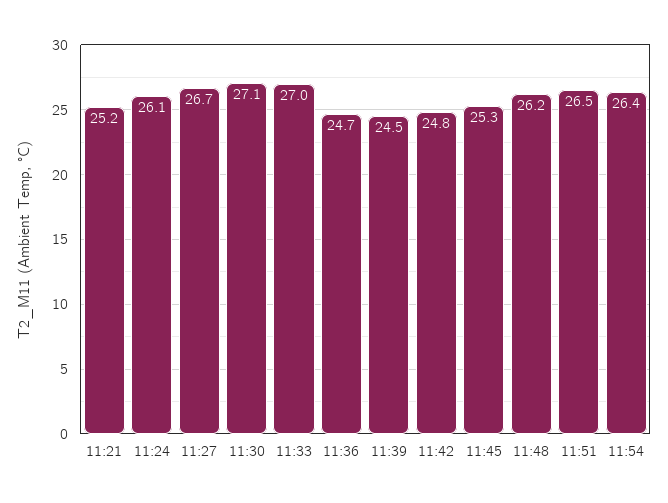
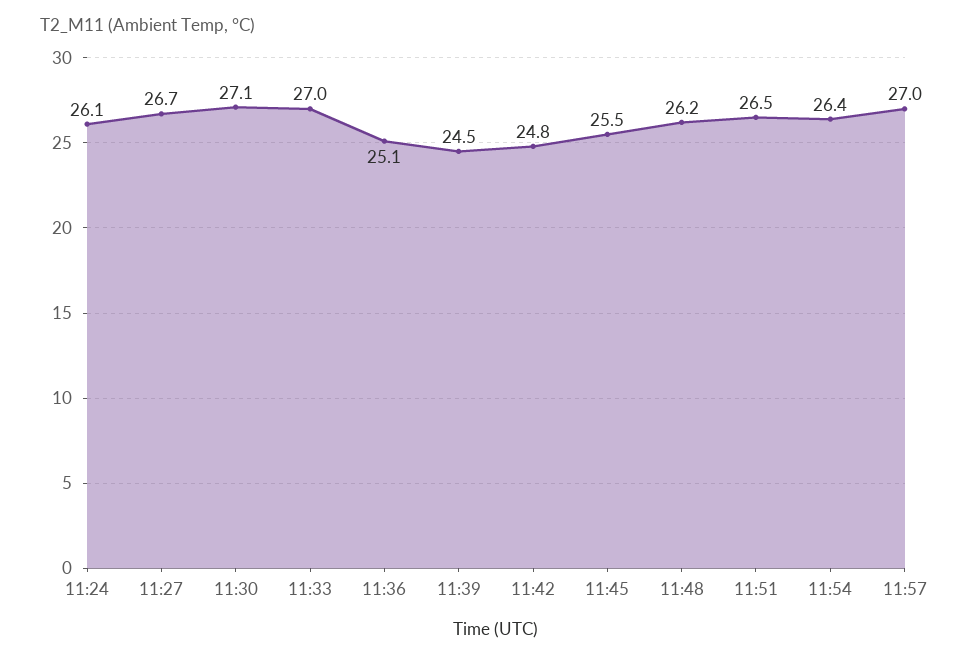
11:21: 25.2 -> none
11:36: 24.7 -> 25.1
11:45: 25.3 -> 25.5
11:57: none -> 27

